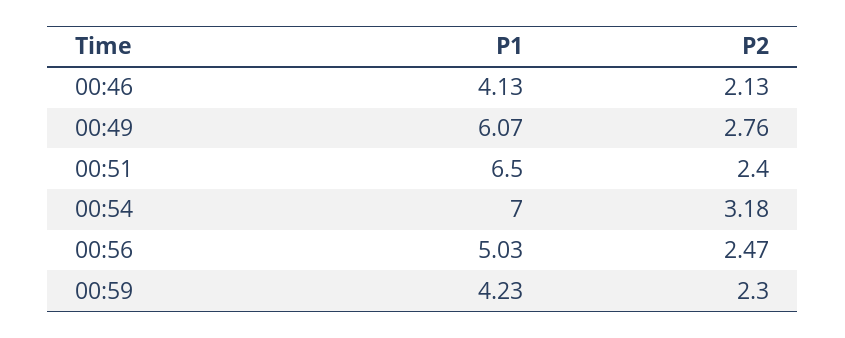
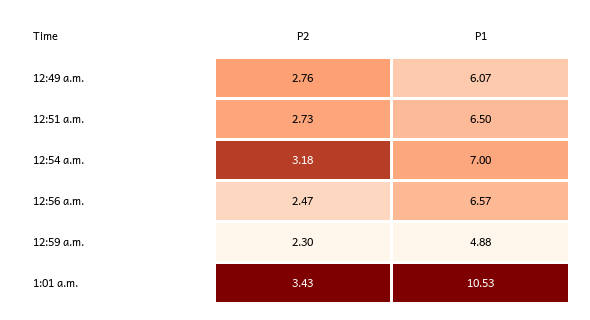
P1, 00:46: 4.13 -> none
P2, 00:46: 2.13 -> none
P2, 00:51: 2.4 -> 2.73
P1, 00:56: 5.03 -> 6.57
P1, 00:59: 4.23 -> 4.88
P2, 1:01 a.m.: none -> 3.43
P1, 1:01 a.m.: none -> 10.53

